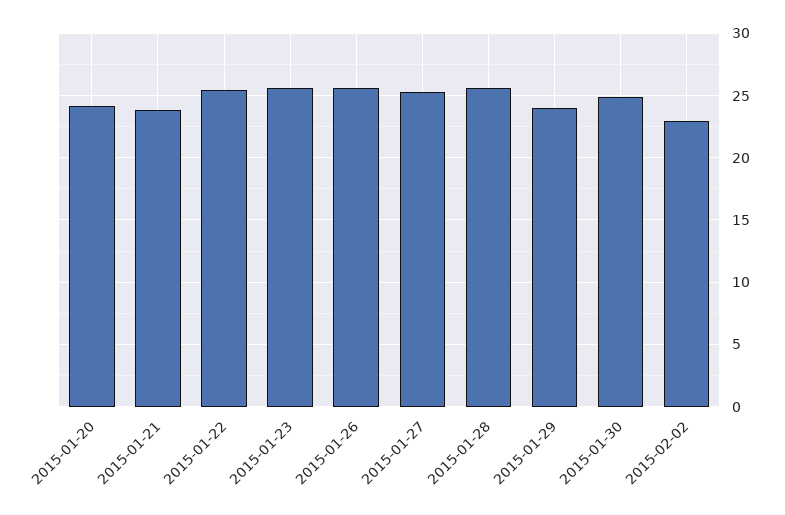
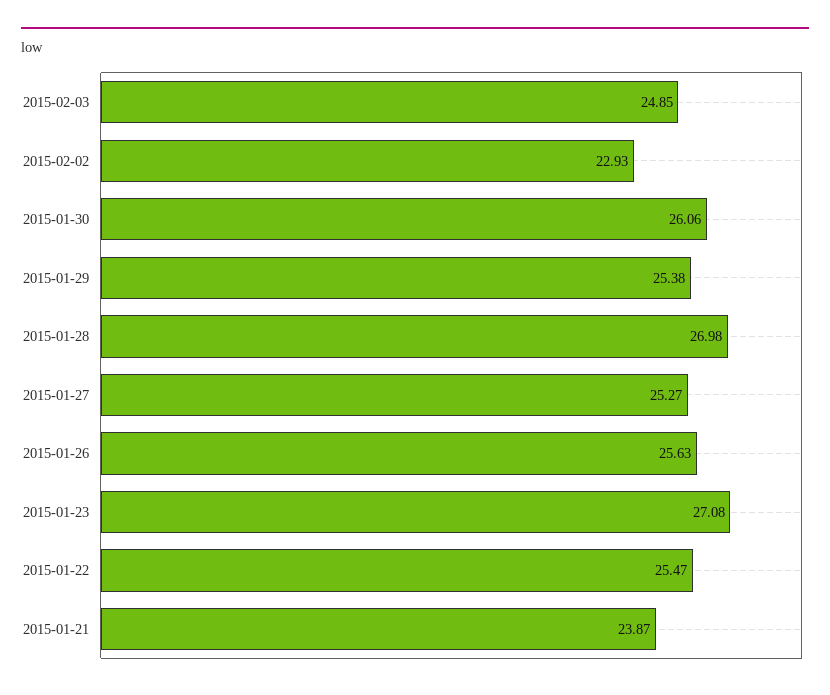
2015-01-20: 24 -> none
2015-01-23: 25.5 -> 27.08
2015-01-28: 25.5 -> 26.98
2015-01-29: 24 -> 25.38
2015-01-30: 25 -> 26.06
2015-02-03: none -> 24.85

